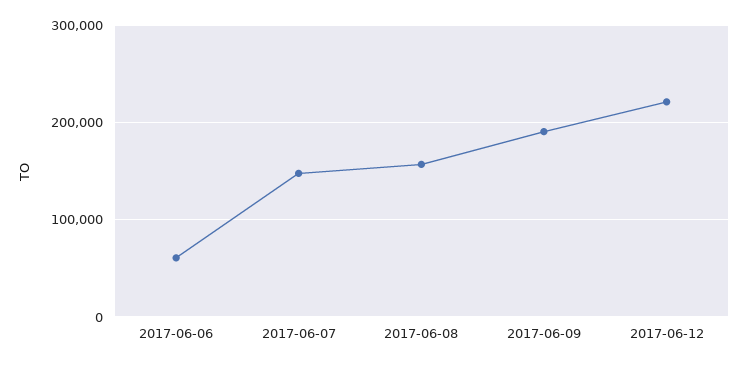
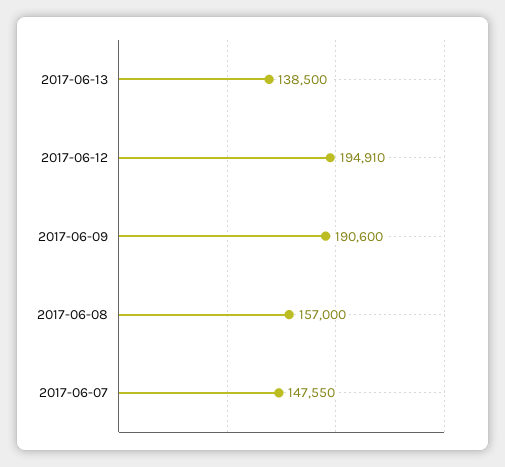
2017-06-06: 60000 -> none
2017-06-12: 220000 -> 194910
2017-06-13: none -> 138500

